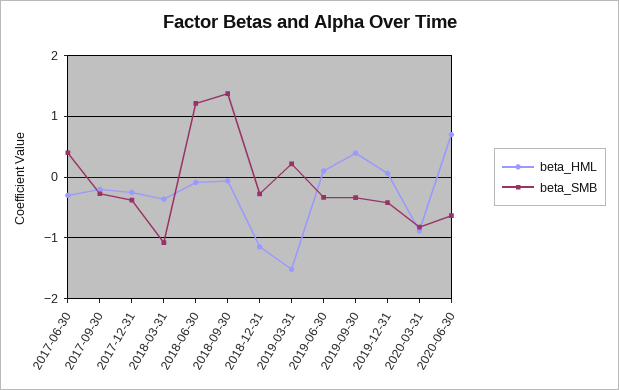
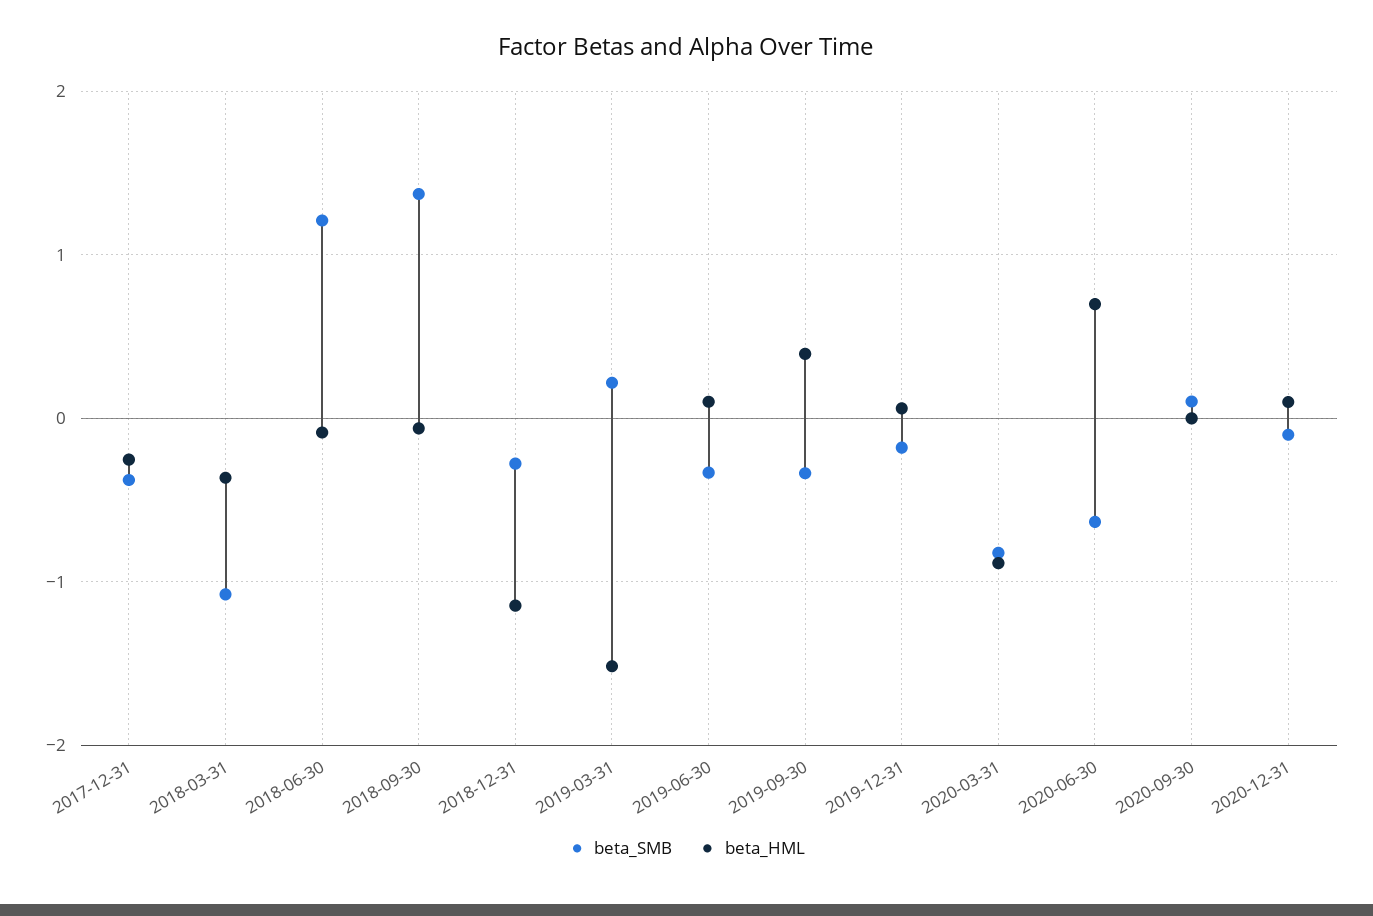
beta_HML, 2017-06-30: -0.3 -> none
beta_SMB, 2017-06-30: 0.4 -> none
beta_HML, 2017-09-30: -0.2 -> none
beta_SMB, 2017-09-30: -0.3 -> none
beta_SMB, 2019-12-31: -0.4 -> -0.2
beta_SMB, 2020-09-30: none -> 0.1
beta_HML, 2020-09-30: none -> 0
beta_SMB, 2020-12-31: none -> -0.1
beta_HML, 2020-12-31: none -> 0.1

